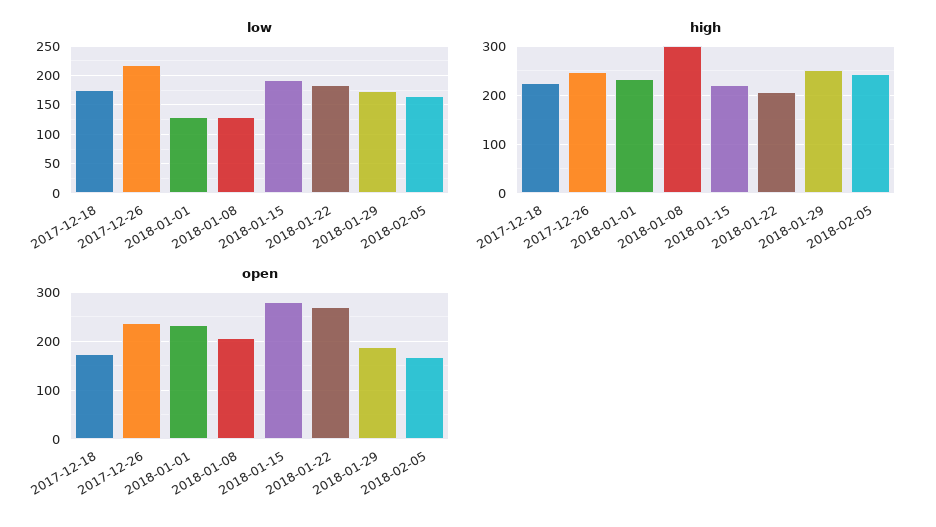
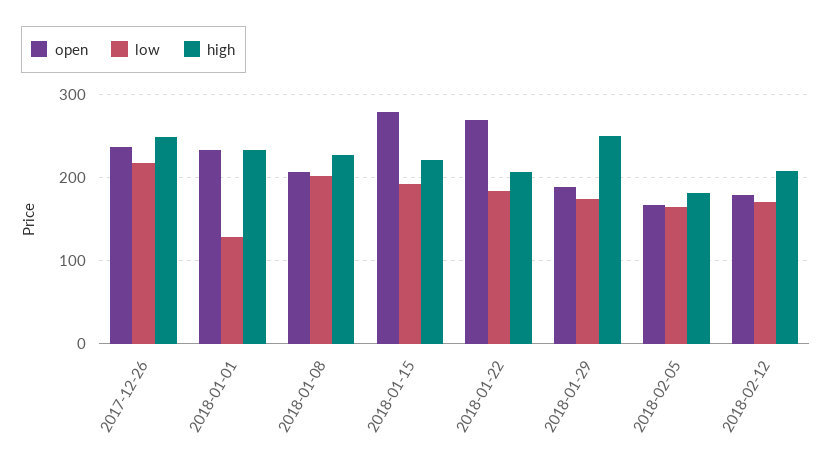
low, 2017-12-18: 175 -> none
low, 2018-01-08: 125 -> 200
high, 2017-12-18: 220 -> none
high, 2018-01-08: 300 -> 230
high, 2018-02-05: 240 -> 180
open, 2017-12-18: 180 -> none
open, 2018-02-12: none -> 180
low, 2018-02-12: none -> 170
high, 2018-02-12: none -> 210

